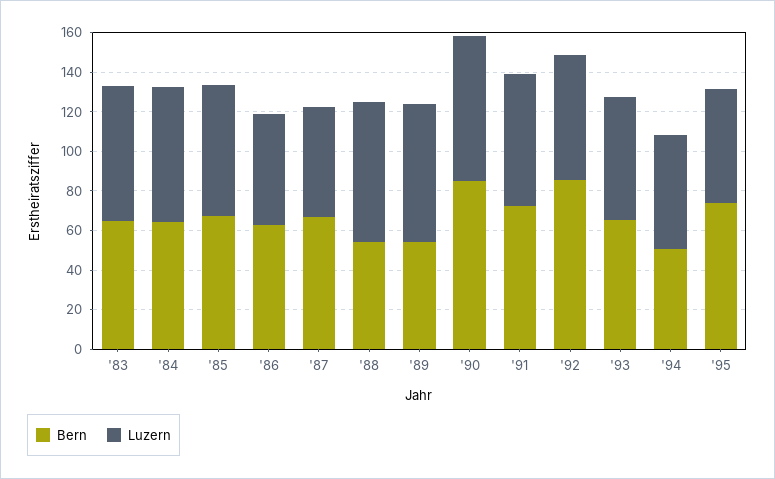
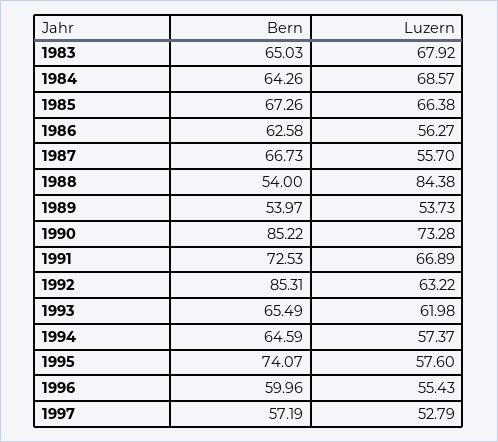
Luzern, '88: 70 -> 84.38
Luzern, '89: 70 -> 53.73
Bern, '94: 50 -> 64.59
Bern, 1996: none -> 59.96
Luzern, 1996: none -> 55.43
Bern, 1997: none -> 57.19
Luzern, 1997: none -> 52.79

